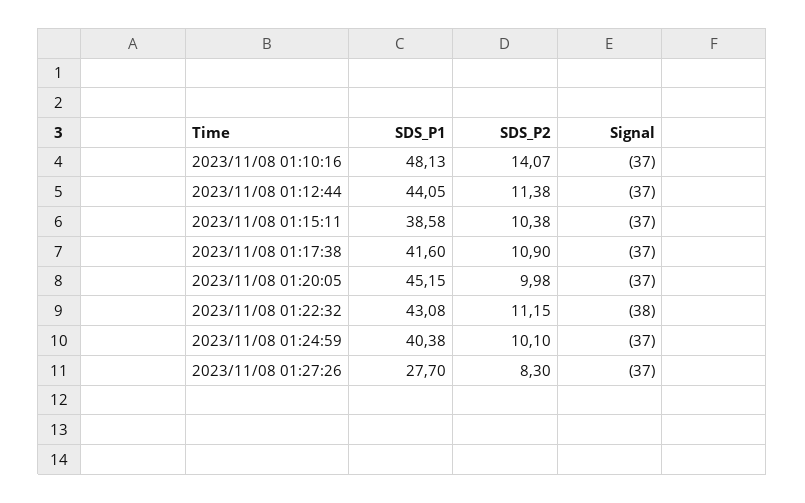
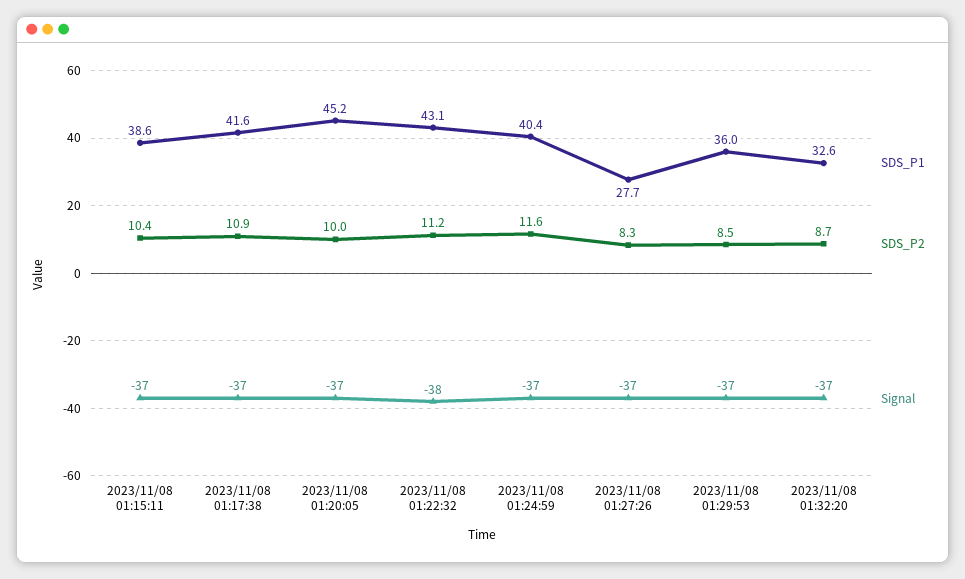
SDS_P1, 2023/11/08 01:10:16: 48.13 -> none
SDS_P2, 2023/11/08 01:10:16: 14.07 -> none
Signal, 2023/11/08 01:10:16: -37 -> none
SDS_P1, 2023/11/08 01:12:44: 44.05 -> none
SDS_P2, 2023/11/08 01:12:44: 11.38 -> none
Signal, 2023/11/08 01:12:44: -37 -> none
SDS_P2, 2023/11/08 01:24:59: 10.1 -> 11.6
SDS_P1, 2023/11/08 01:29:53: none -> 36
SDS_P2, 2023/11/08 01:29:53: none -> 8.5
Signal, 2023/11/08 01:29:53: none -> -37
SDS_P1, 2023/11/08 01:32:20: none -> 32.6
SDS_P2, 2023/11/08 01:32:20: none -> 8.7
Signal, 2023/11/08 01:32:20: none -> -37

